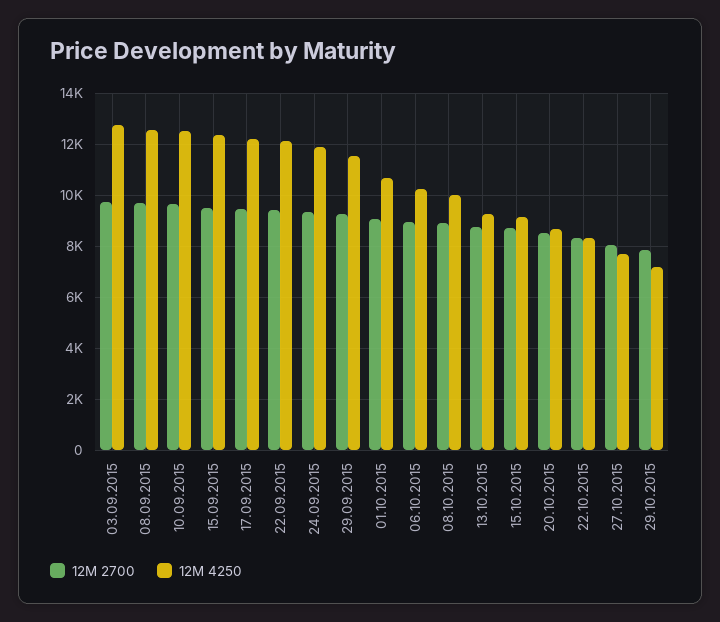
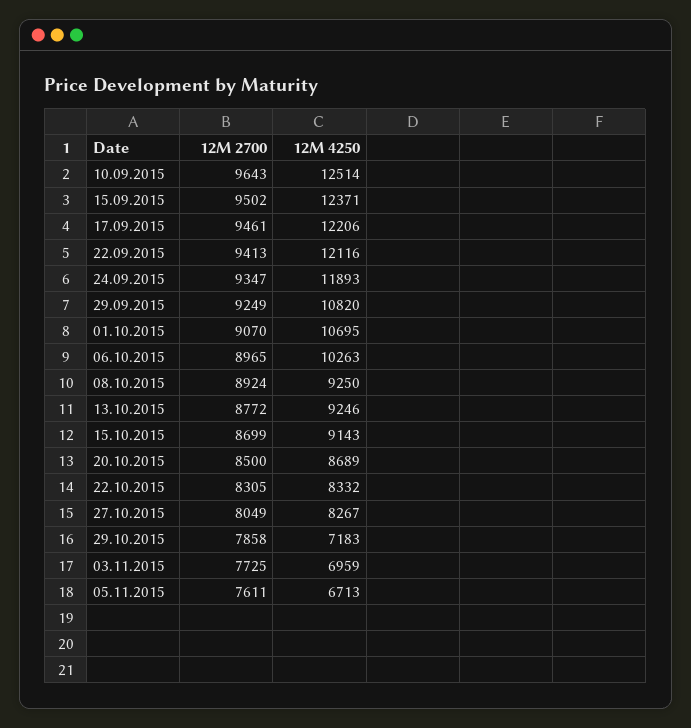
12M 2700, 03.09.2015: 9750 -> none
12M 4250, 03.09.2015: 12750 -> none
12M 2700, 08.09.2015: 9750 -> none
12M 4250, 08.09.2015: 12500 -> none
12M 4250, 29.09.2015: 11500 -> 10820
12M 4250, 08.10.2015: 10000 -> 9250
12M 4250, 27.10.2015: 7750 -> 8267
12M 2700, 03.11.2015: none -> 7725
12M 4250, 03.11.2015: none -> 6959
12M 2700, 05.11.2015: none -> 7611
12M 4250, 05.11.2015: none -> 6713

